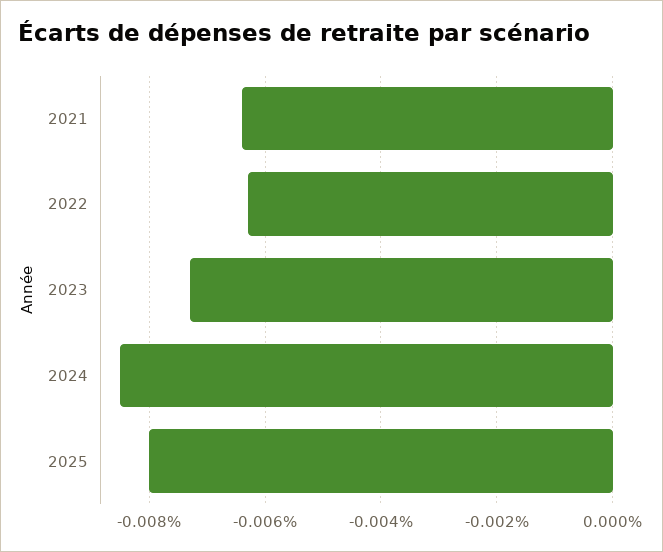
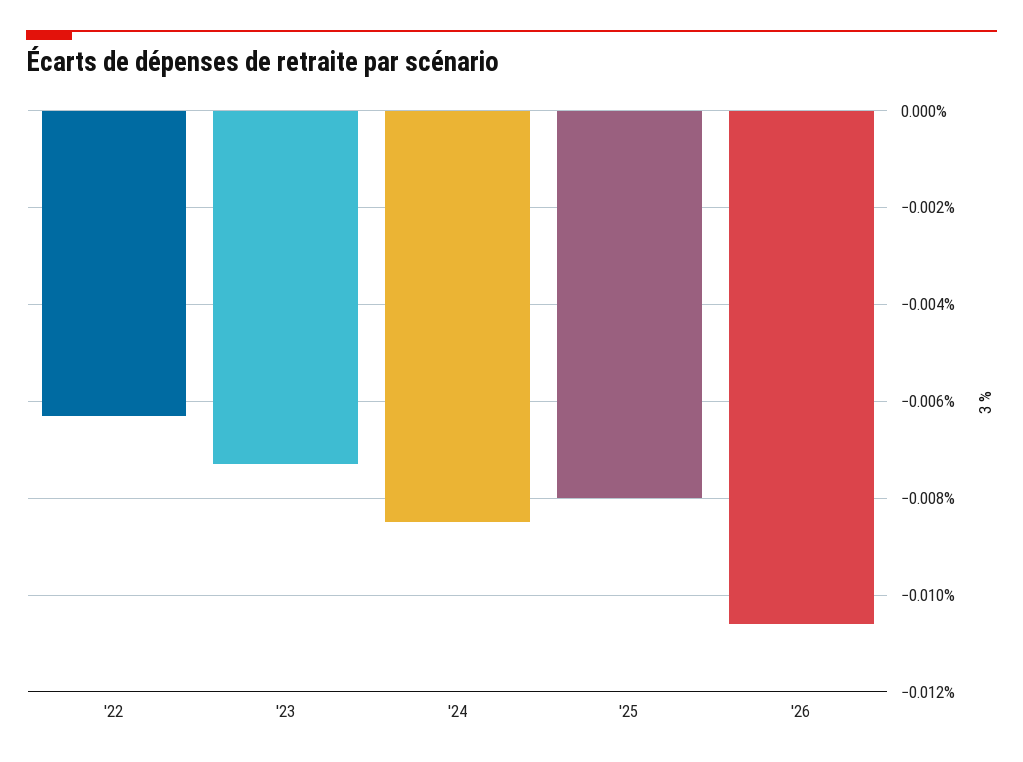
2021: -0.0065 -> none
'26: none -> -0.0105

